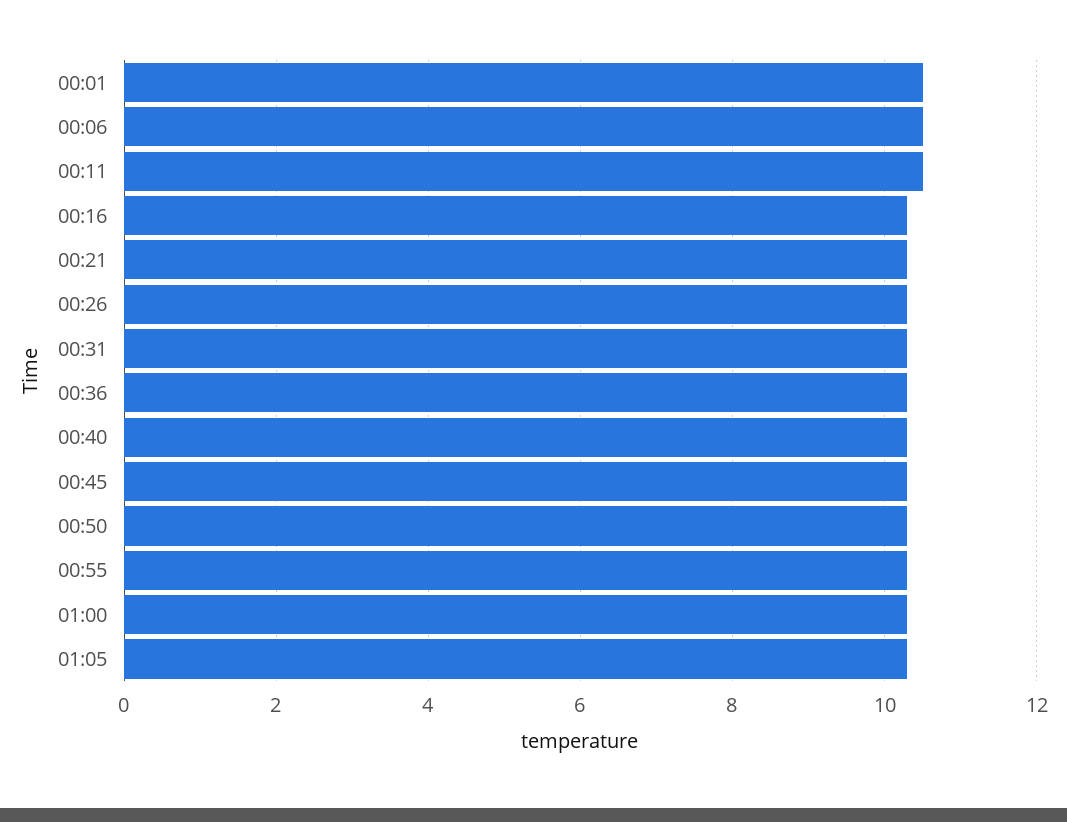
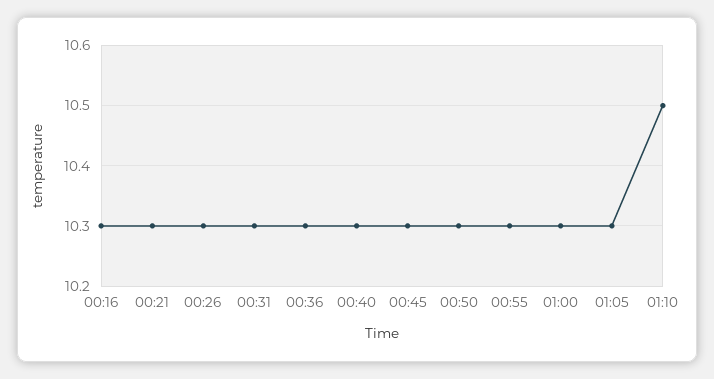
00:01: 10.5 -> none
00:06: 10.5 -> none
00:11: 10.5 -> none
01:10: none -> 10.5

